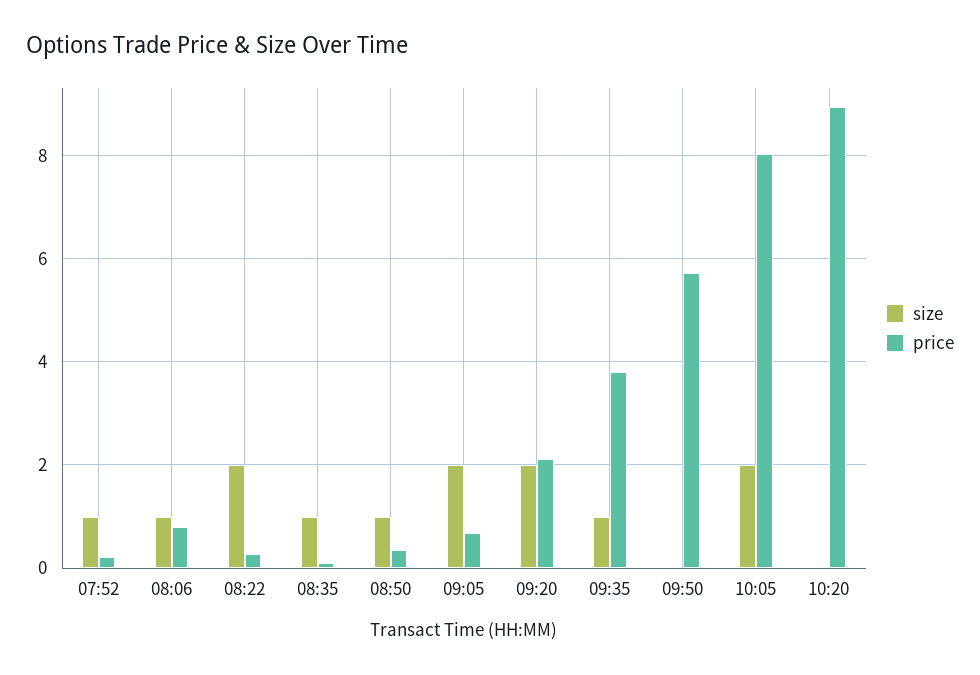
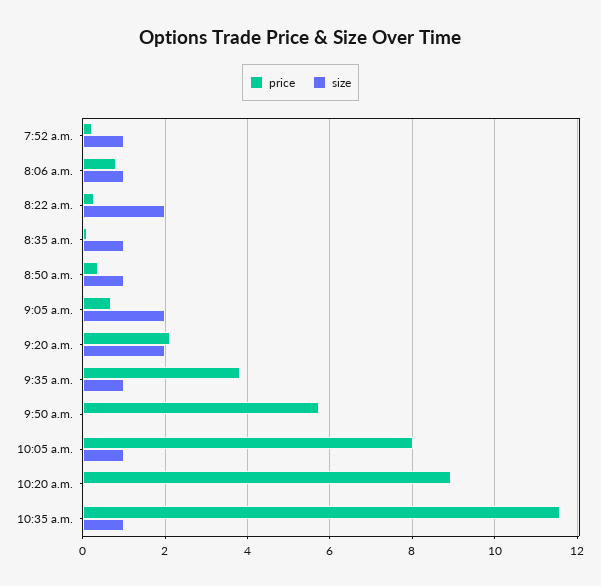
size, 10:05: 2 -> 1
price, 10:35 a.m.: none -> 11.6
size, 10:35 a.m.: none -> 1

